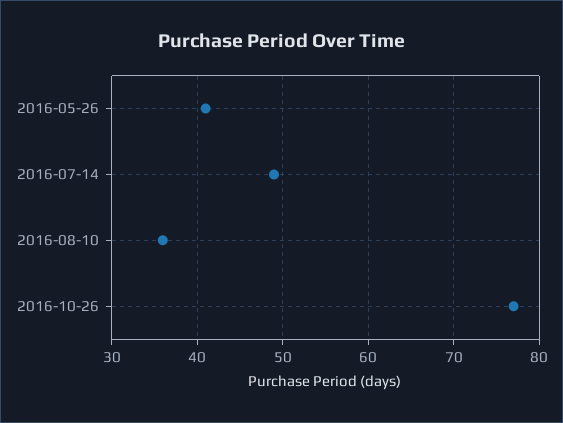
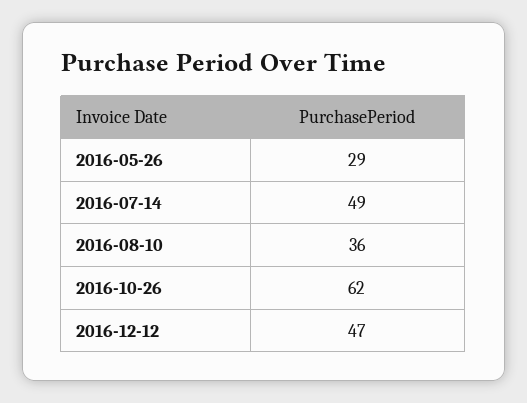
2016-05-26: 41 -> 29
2016-10-26: 77 -> 62
2016-12-12: none -> 47

